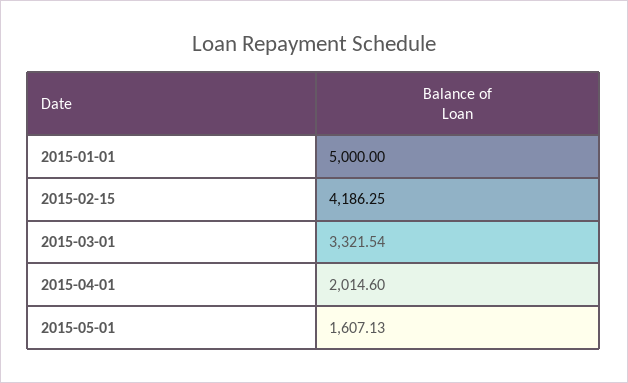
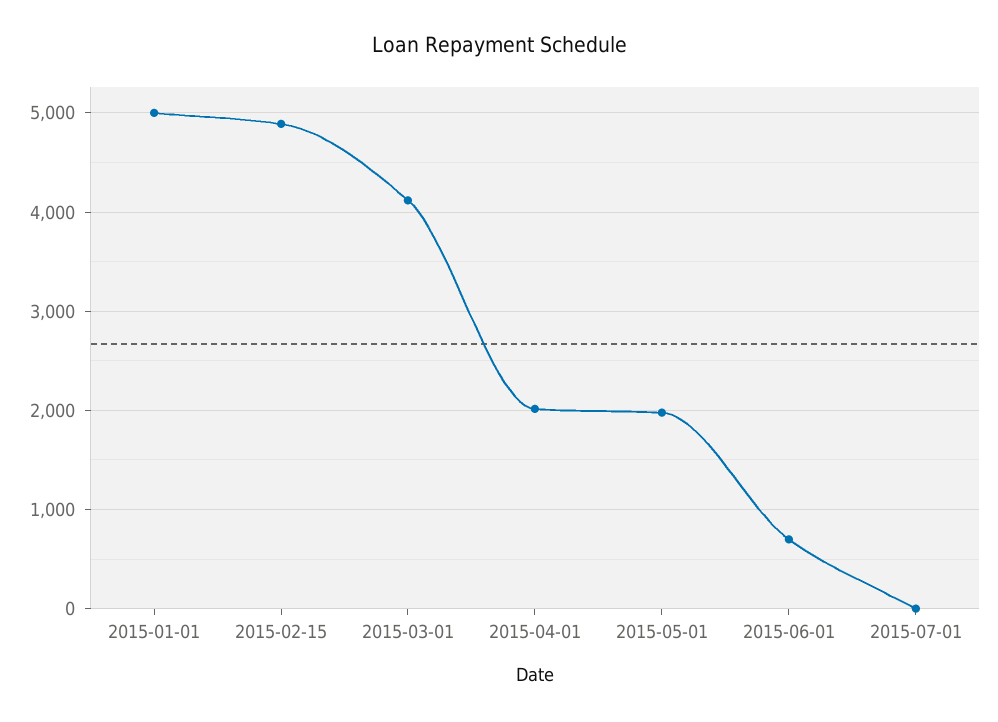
2015-02-15: 4186.25 -> 4900
2015-03-01: 3321.54 -> 4100
2015-05-01: 1607.13 -> 2000
2015-06-01: none -> 700
2015-07-01: none -> 0

